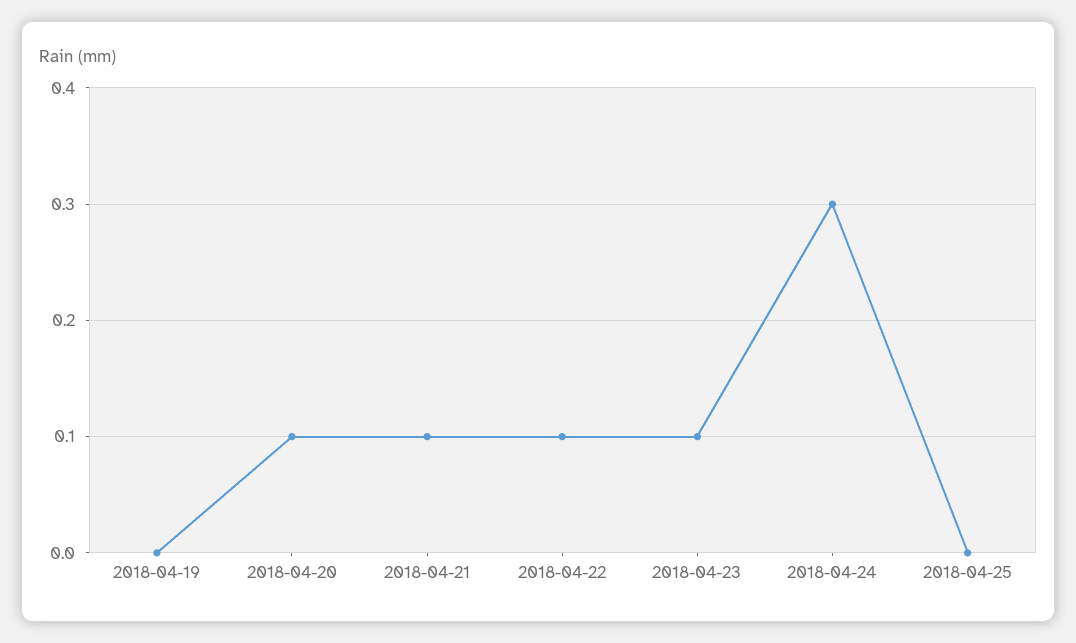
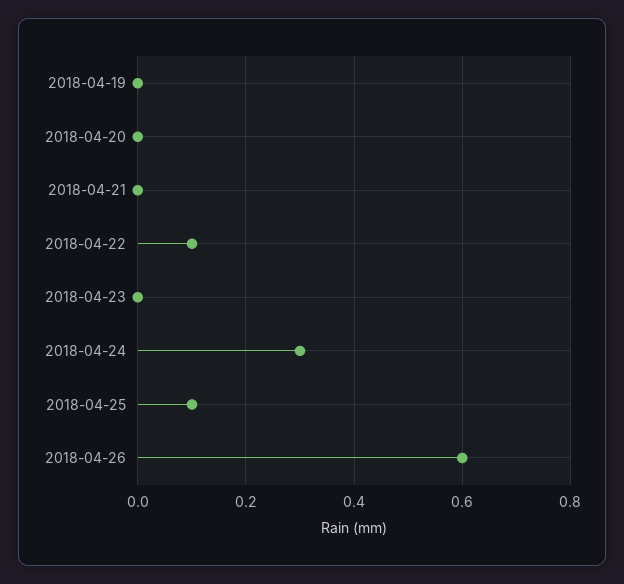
2018-04-20: 0.1 -> 0
2018-04-21: 0.1 -> 0
2018-04-23: 0.1 -> 0
2018-04-25: 0 -> 0.1
2018-04-26: none -> 0.6

